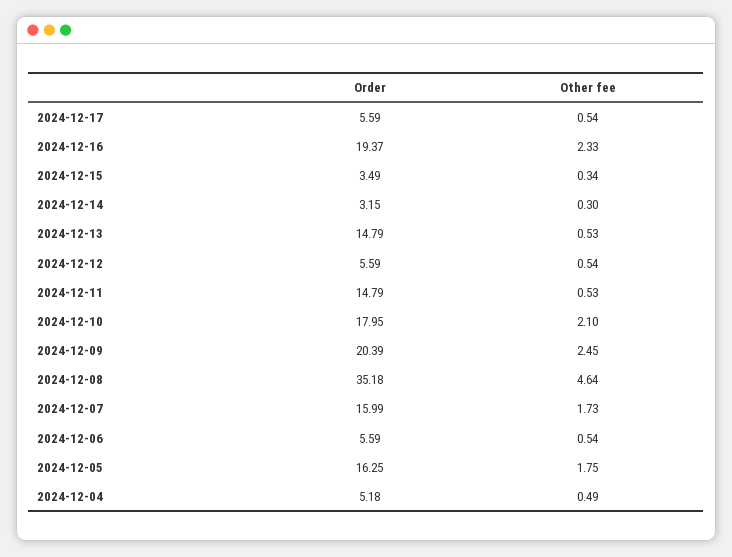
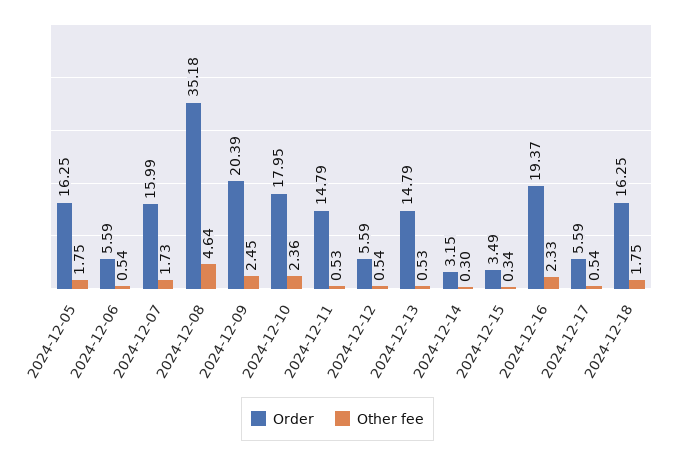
Other fee, 2024-12-10: 2.1 -> 2.36
Order, 2024-12-04: 5.18 -> none
Other fee, 2024-12-04: 0.49 -> none
Order, 2024-12-18: none -> 16.25
Other fee, 2024-12-18: none -> 1.75

